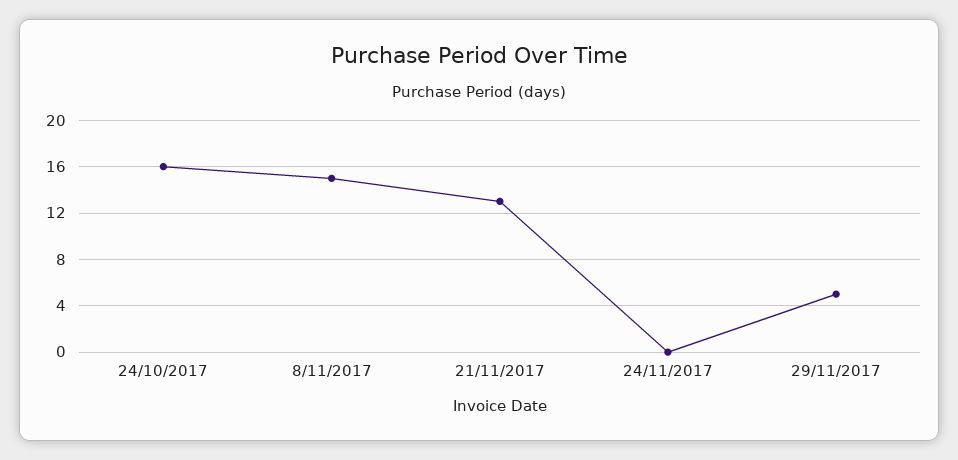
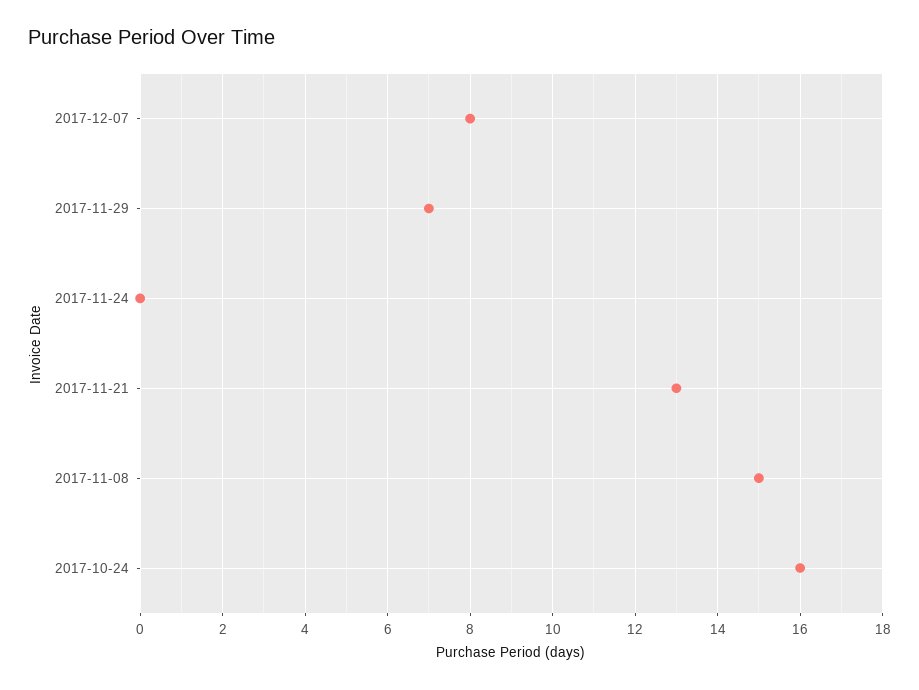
29/11/2017: 5 -> 7
2017-12-07: none -> 8

